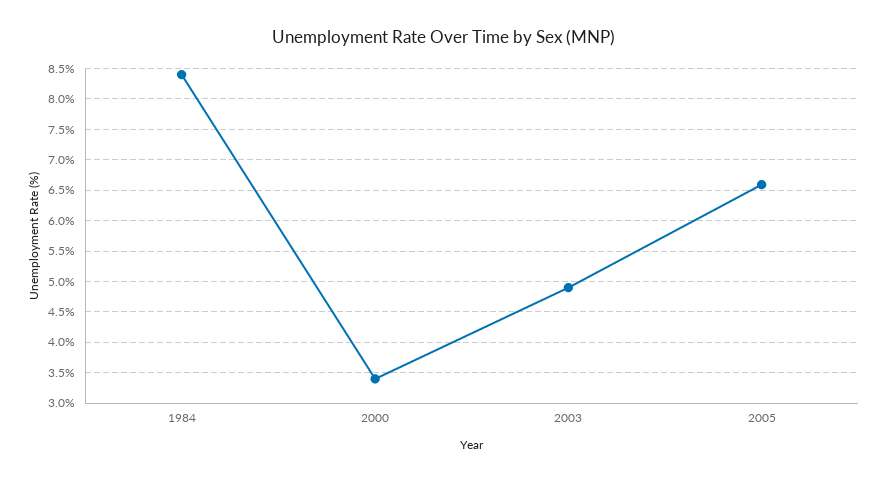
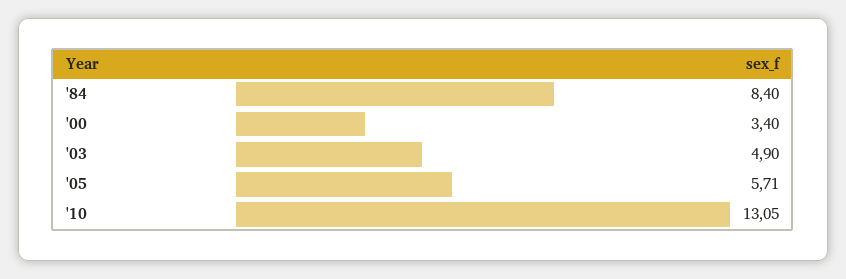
2005: 6.6 -> 5.71
'10: none -> 13.05

